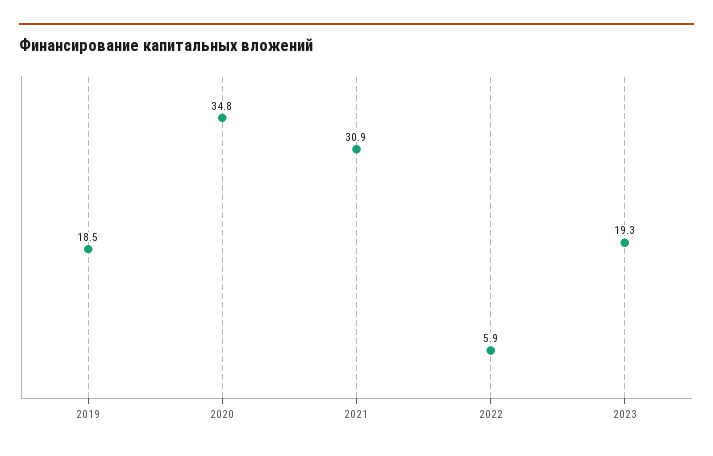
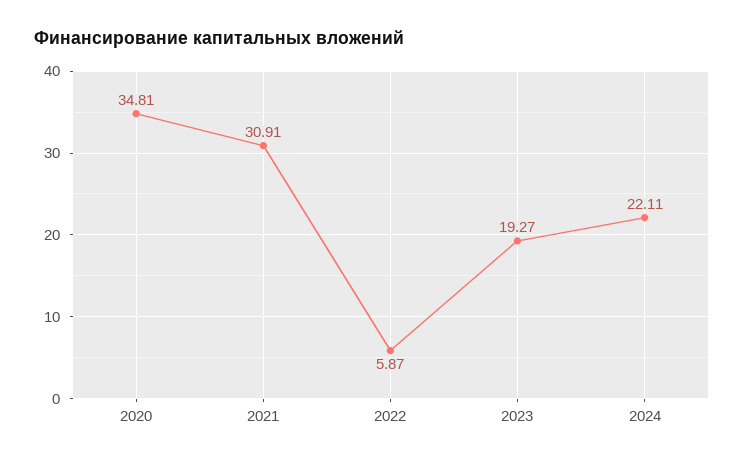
2019: 18.5 -> none
2024: none -> 22.11

